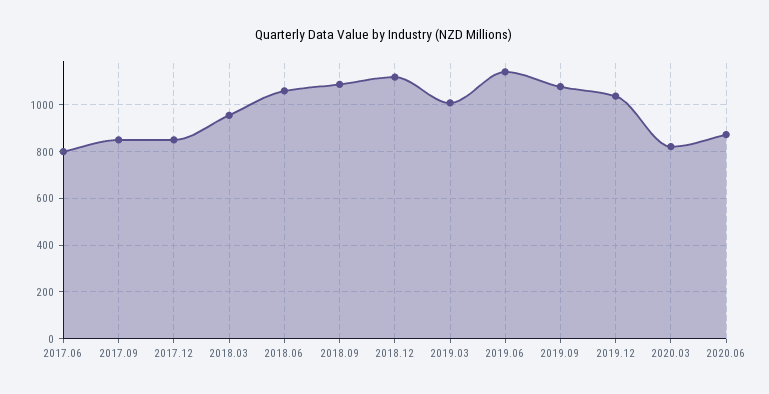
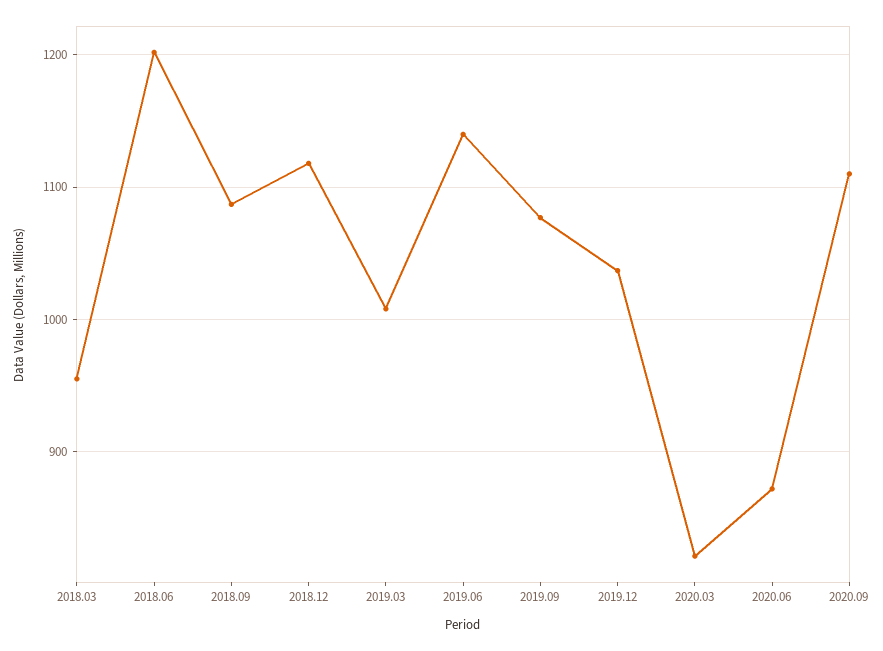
2017.06: 800 -> none
2017.09: 850 -> none
2017.12: 850 -> none
2018.06: 1050 -> 1200
2020.09: none -> 1110

